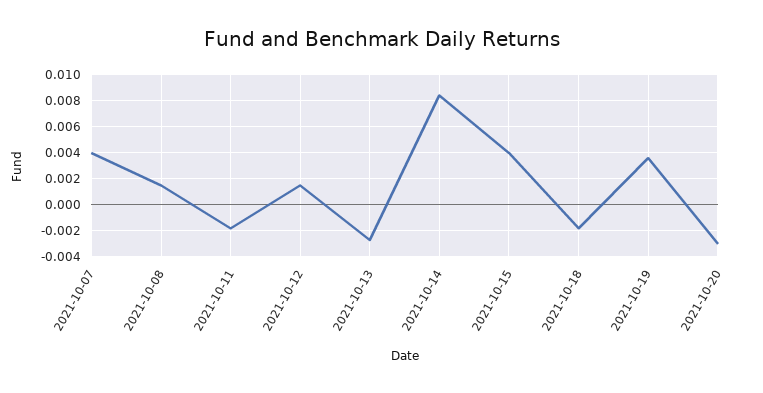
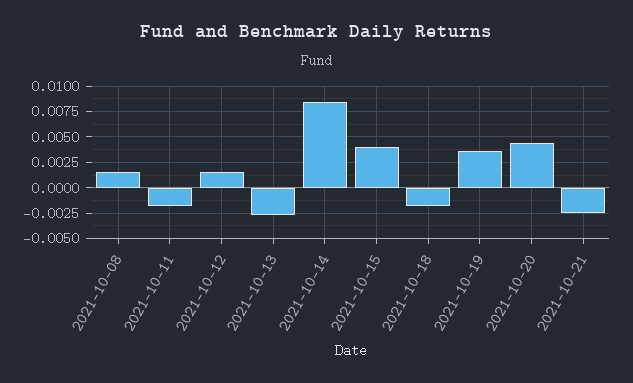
2021-10-07: 0.004 -> none
2021-10-20: -0.003 -> 0.005
2021-10-21: none -> -0.0025

